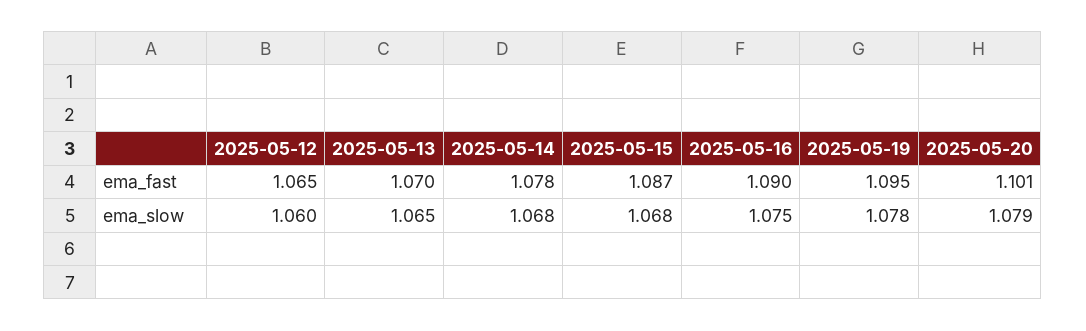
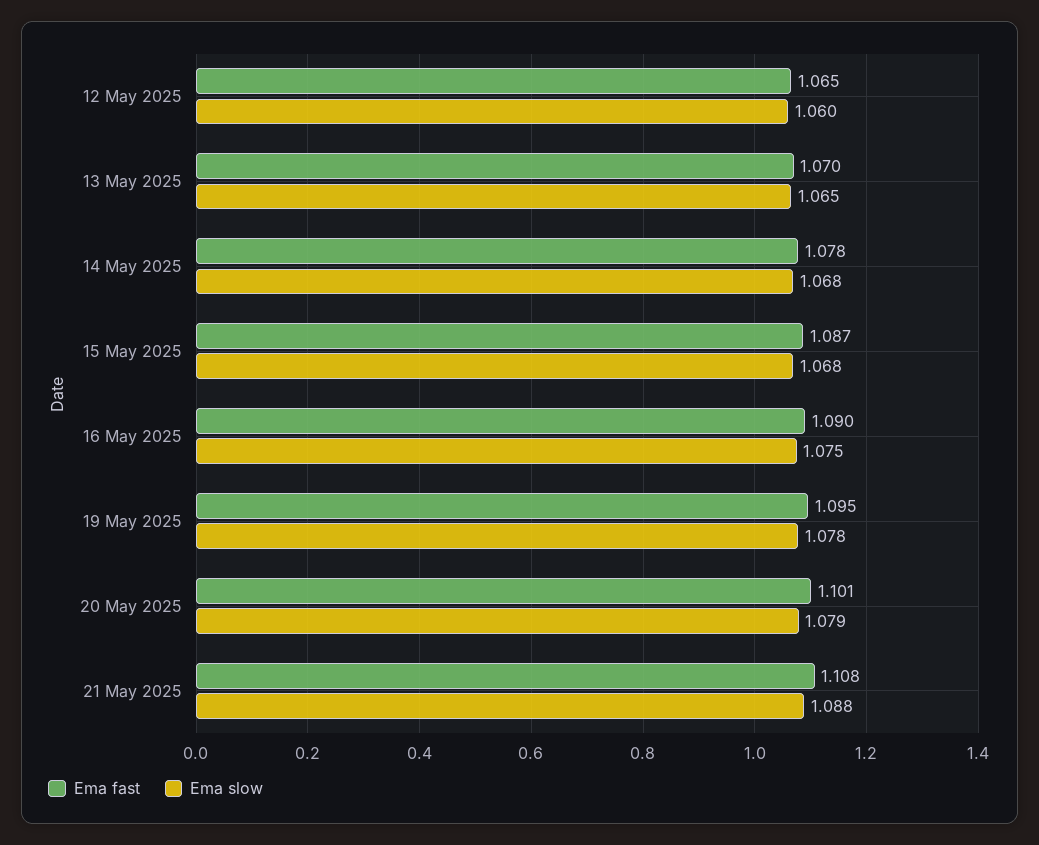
ema_fast, 21 May 2025: none -> 1.108
ema_slow, 21 May 2025: none -> 1.088

